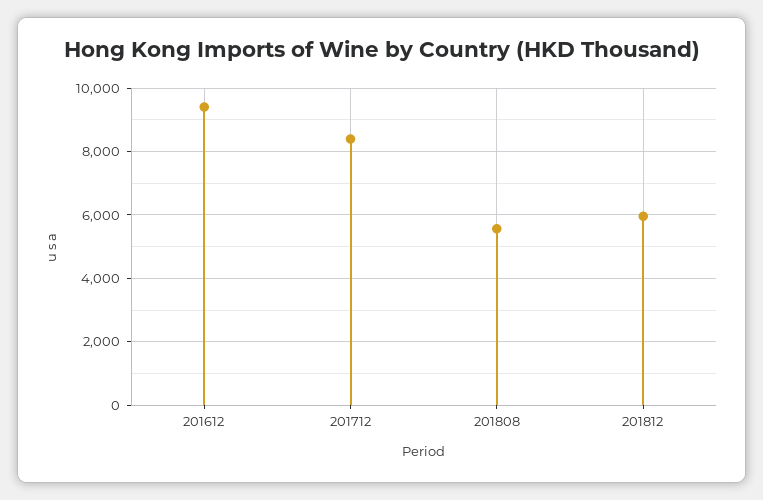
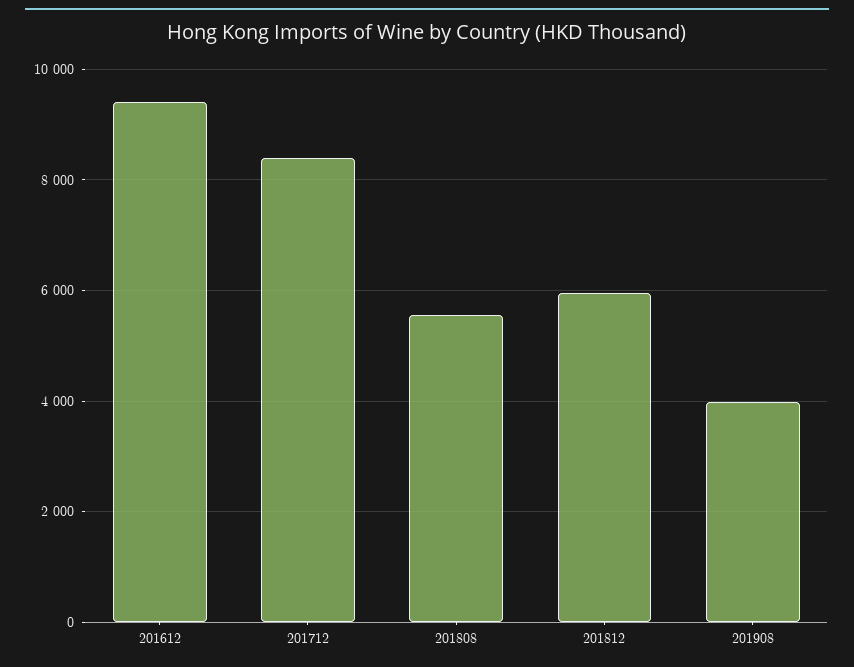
201908: none -> 4000

